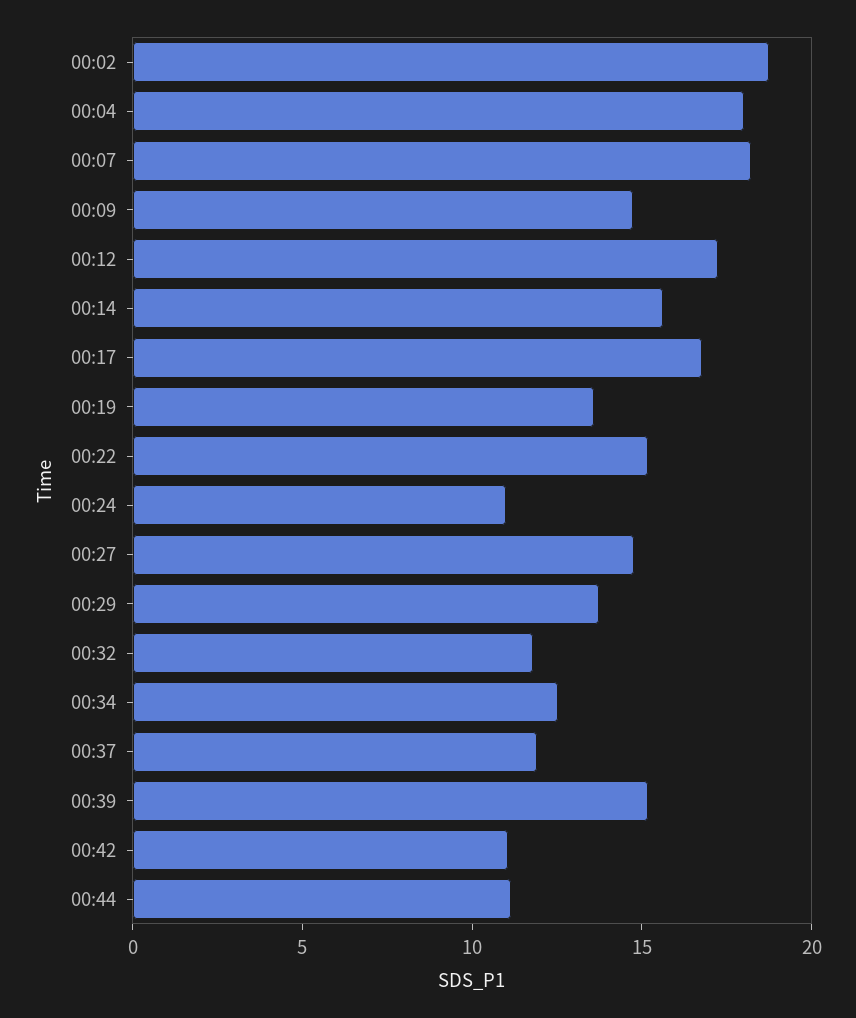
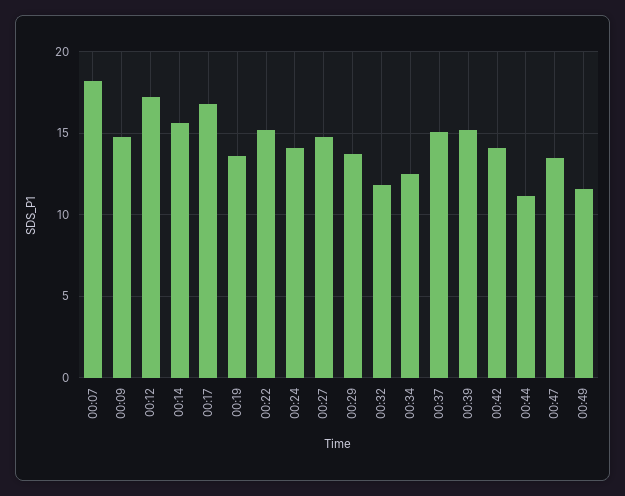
00:02: 19 -> none
00:04: 18 -> none
00:24: 11 -> 14
00:37: 12 -> 15
00:42: 11 -> 14
00:47: none -> 13.5
00:49: none -> 11.5

